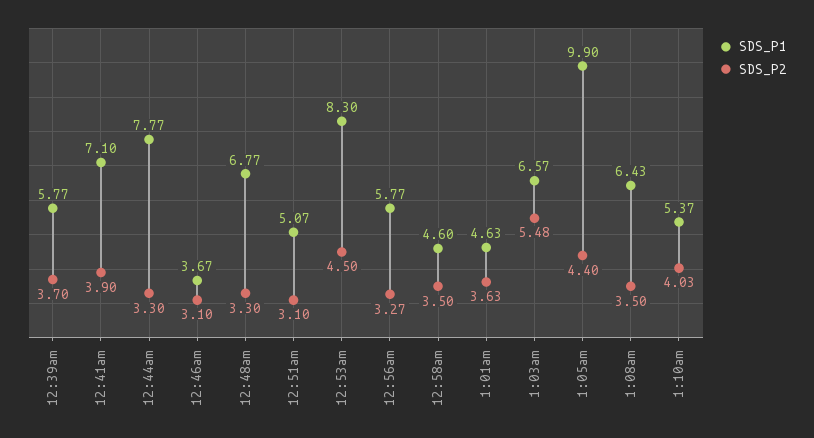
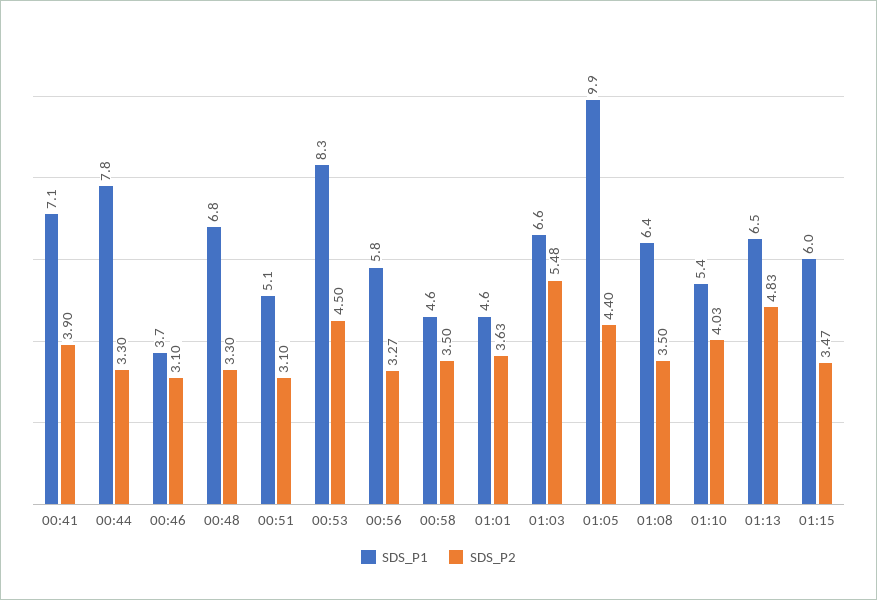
SDS_P1, 12:39am: 5.77 -> none
SDS_P2, 12:39am: 3.7 -> none
SDS_P1, 01:13: none -> 6.5
SDS_P2, 01:13: none -> 4.83
SDS_P1, 01:15: none -> 6
SDS_P2, 01:15: none -> 3.47

